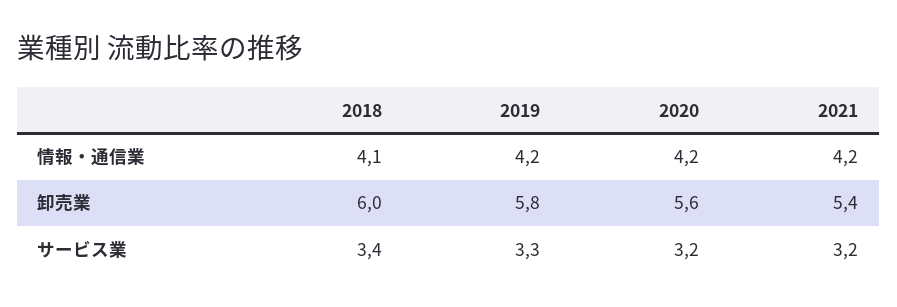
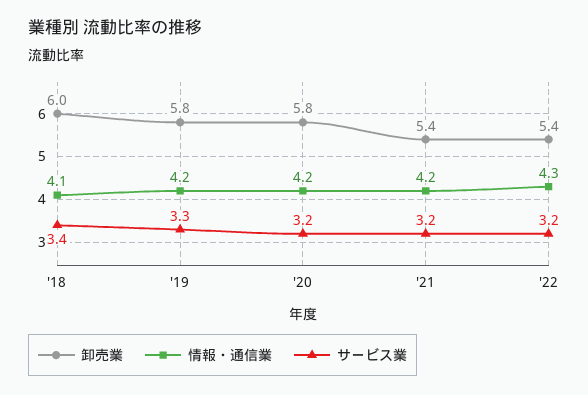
卸売業, 2020: 5.6 -> 5.8
卸売業, '22: none -> 5.4
情報・通信業, '22: none -> 4.3
サービス業, '22: none -> 3.2

